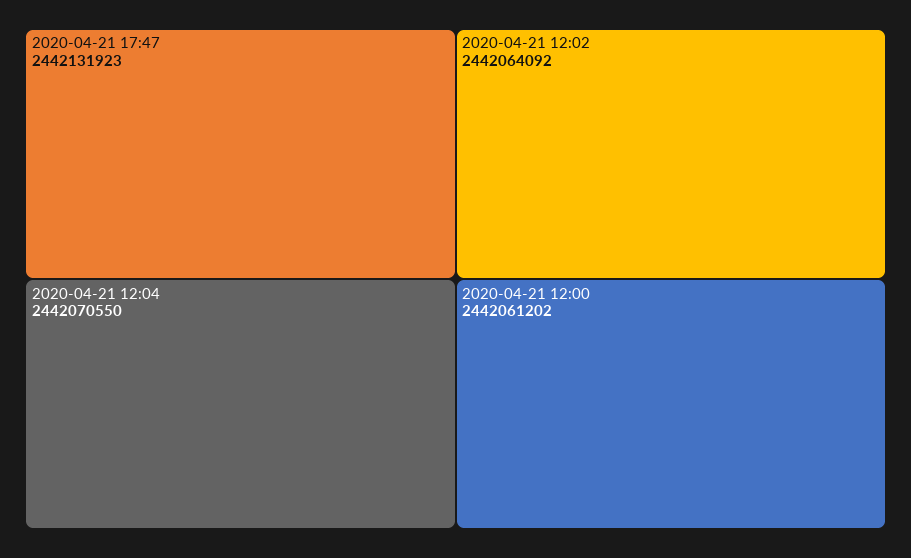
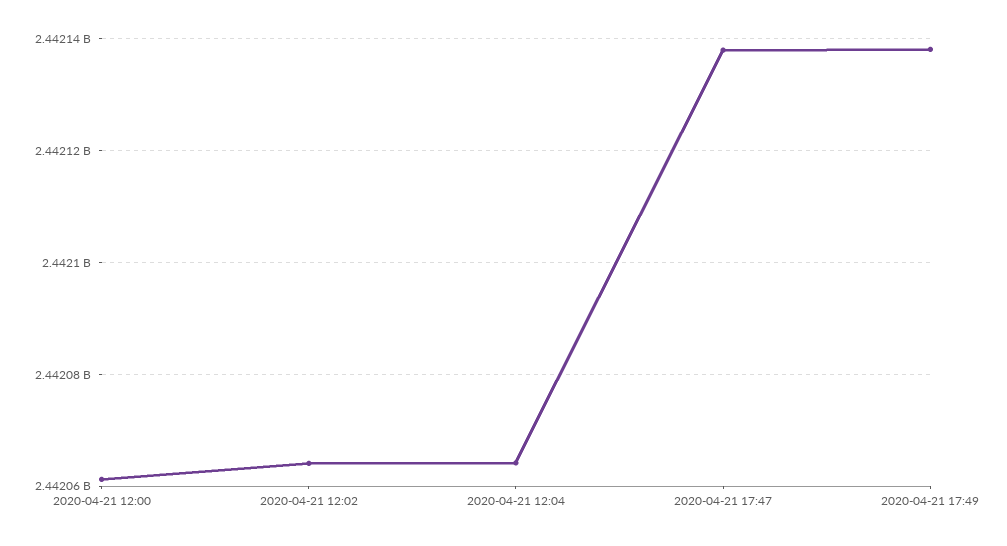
2020-04-21 17:47: 2442131923 -> 2442138000
2020-04-21 12:04: 2442070550 -> 2442064000
2020-04-21 17:49: none -> 2442138000

